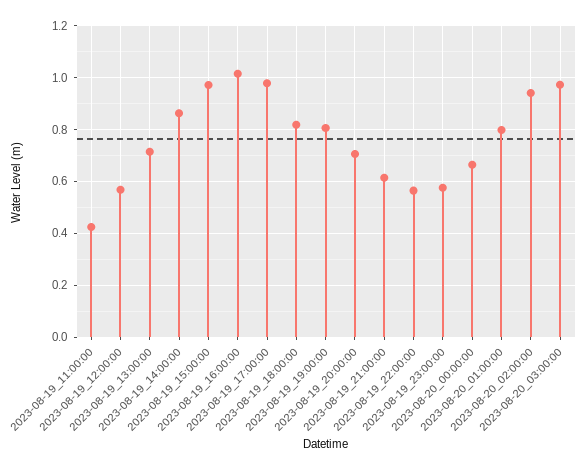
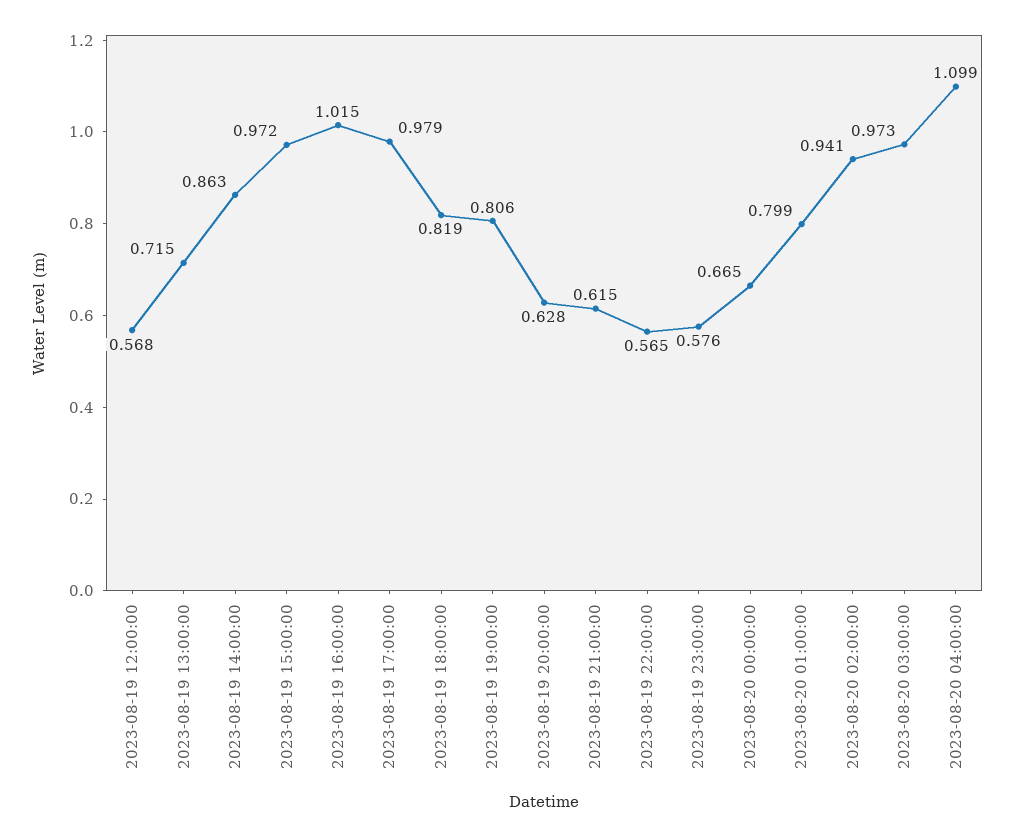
2023-08-19_11:00:00: 0.425 -> none
2023-08-19_20:00:00: 0.7 -> 0.628
2023-08-20 04:00:00: none -> 1.099

